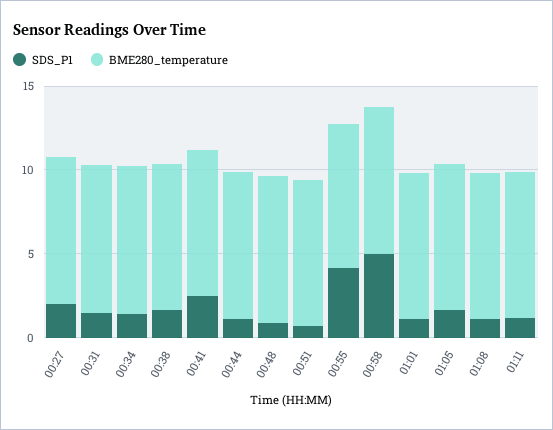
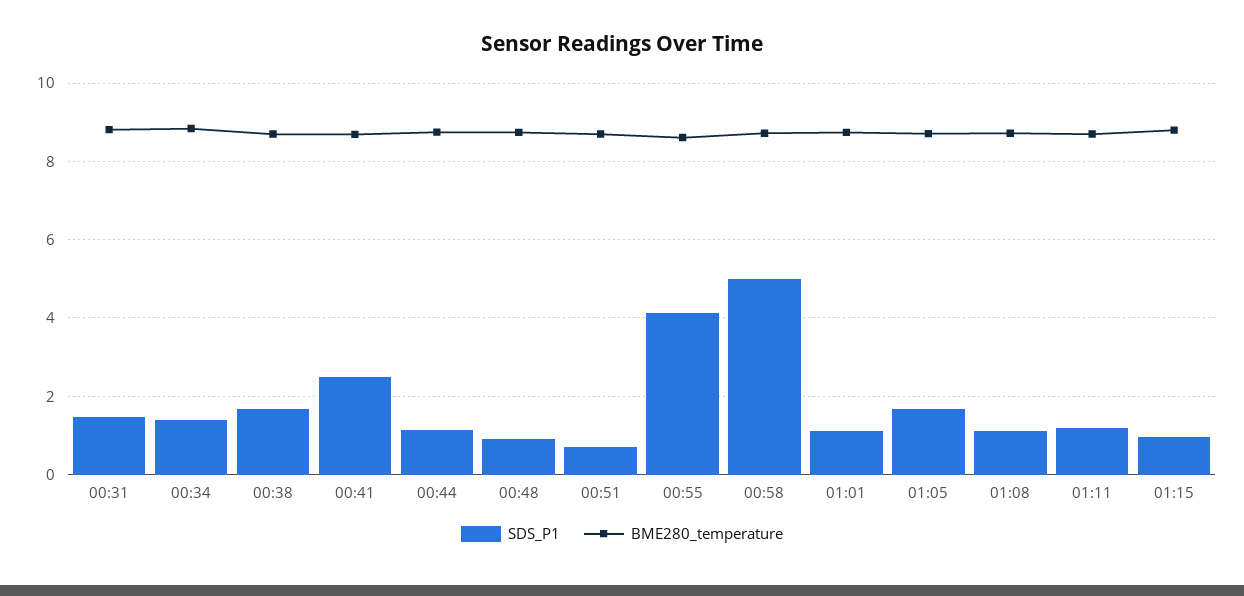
SDS_P1, 00:27: 2 -> none
BME280_temperature, 00:27: 9 -> none
SDS_P1, 01:15: none -> 1
BME280_temperature, 01:15: none -> 8.8

